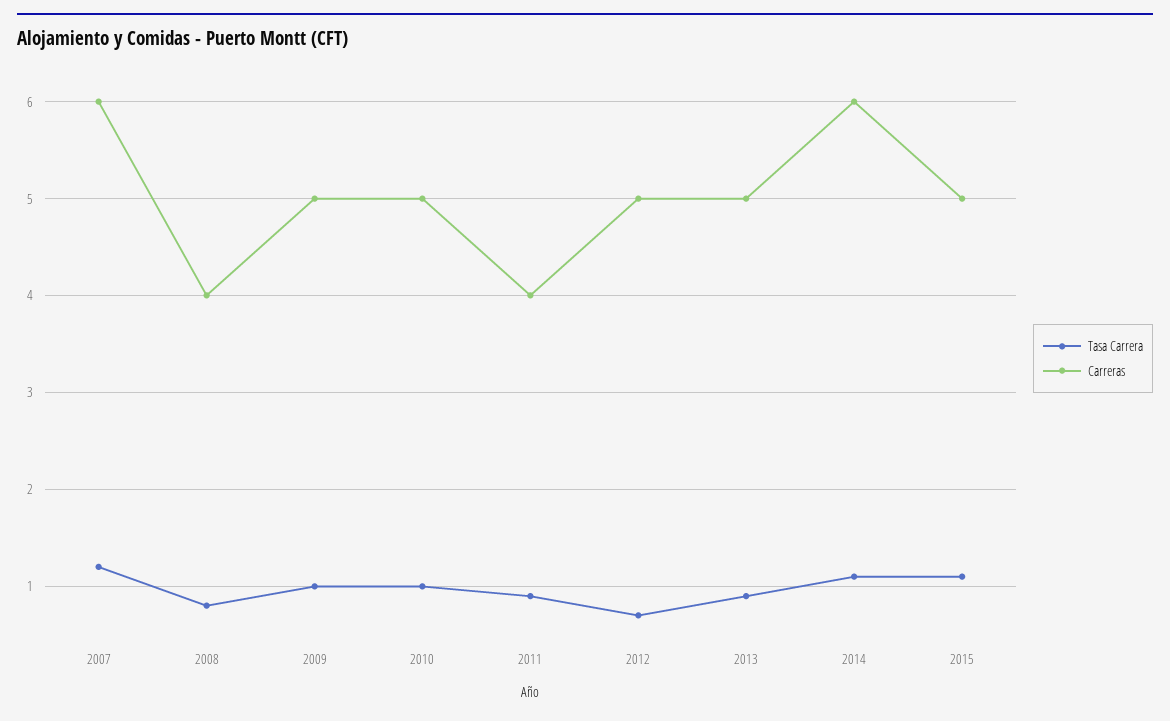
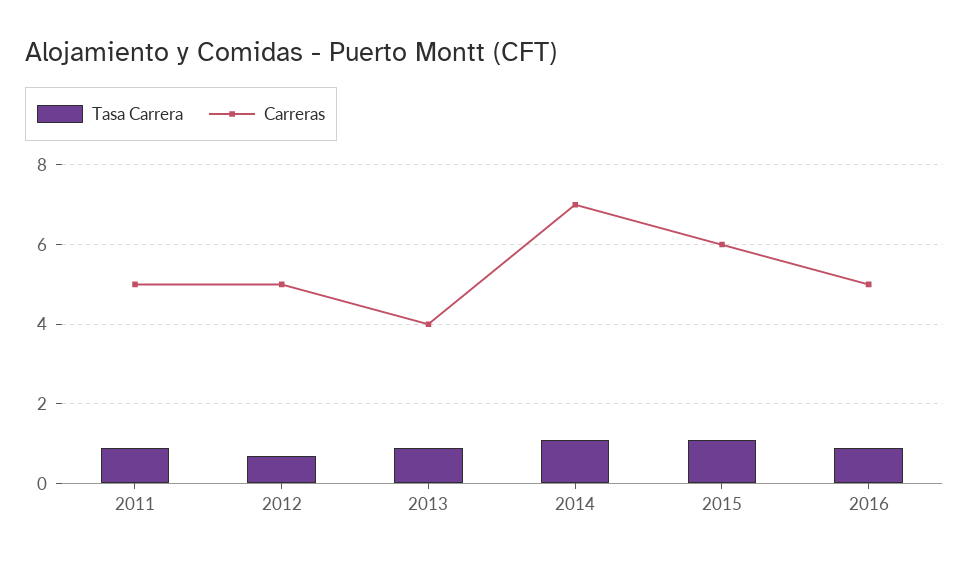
Tasa Carrera, 2007: 1.2 -> none
Carreras, 2007: 6 -> none
Tasa Carrera, 2008: 0.8 -> none
Carreras, 2008: 4 -> none
Tasa Carrera, 2009: 1 -> none
Carreras, 2009: 5 -> none
Tasa Carrera, 2010: 1 -> none
Carreras, 2010: 5 -> none
Carreras, 2011: 4 -> 5
Carreras, 2013: 5 -> 4
Carreras, 2014: 6 -> 7
Carreras, 2015: 5 -> 6
Tasa Carrera, 2016: none -> 1
Carreras, 2016: none -> 5

